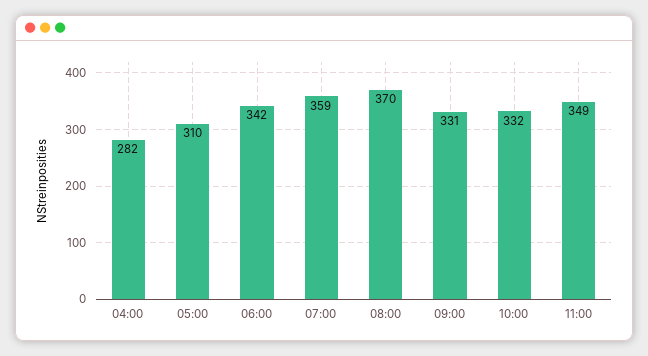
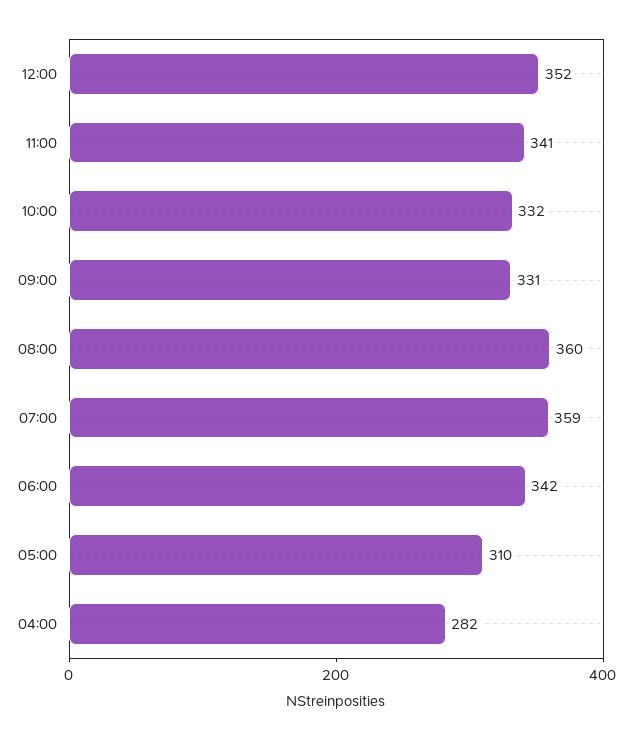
08:00: 370 -> 360
11:00: 349 -> 341
12:00: none -> 352

